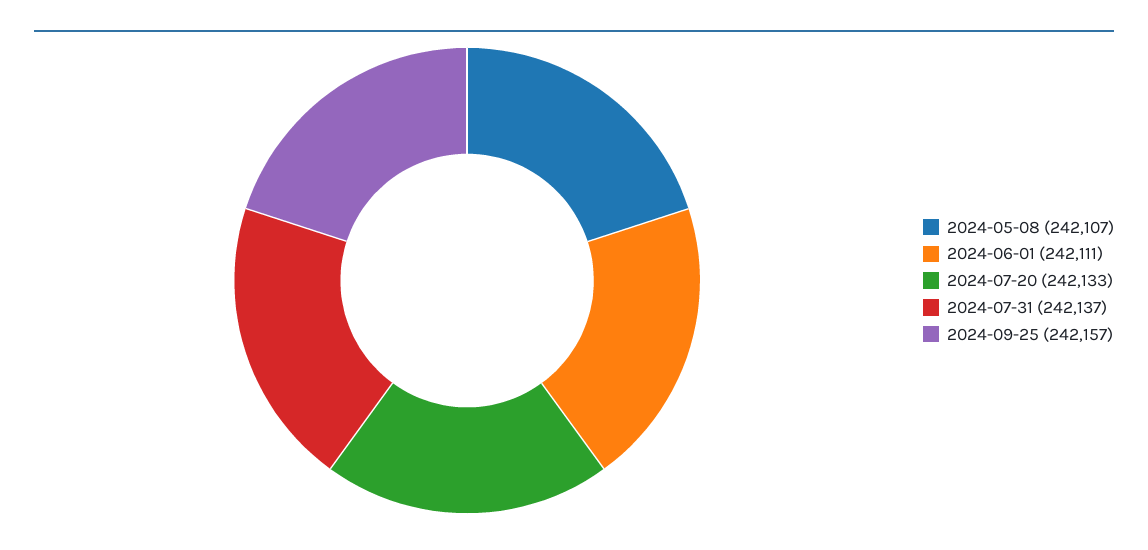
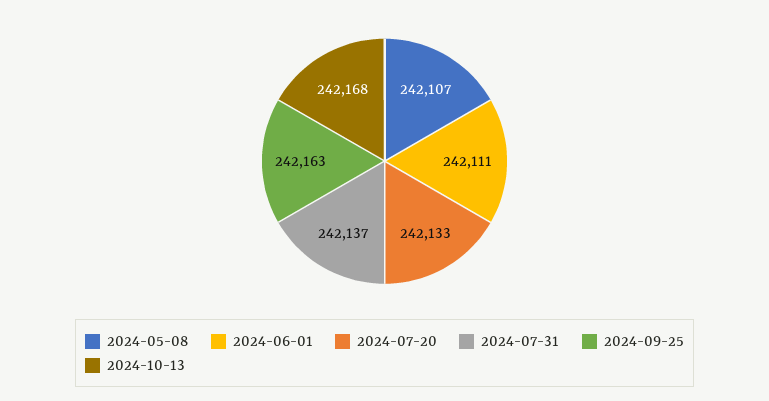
2024-09-25: 242157 -> 242163
2024-10-13: none -> 242168

